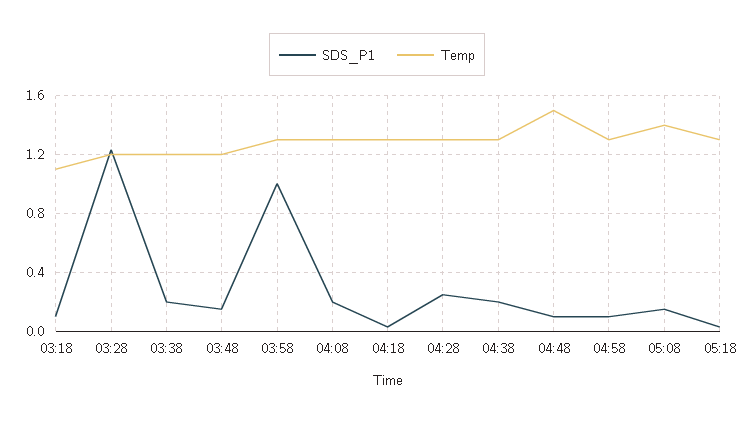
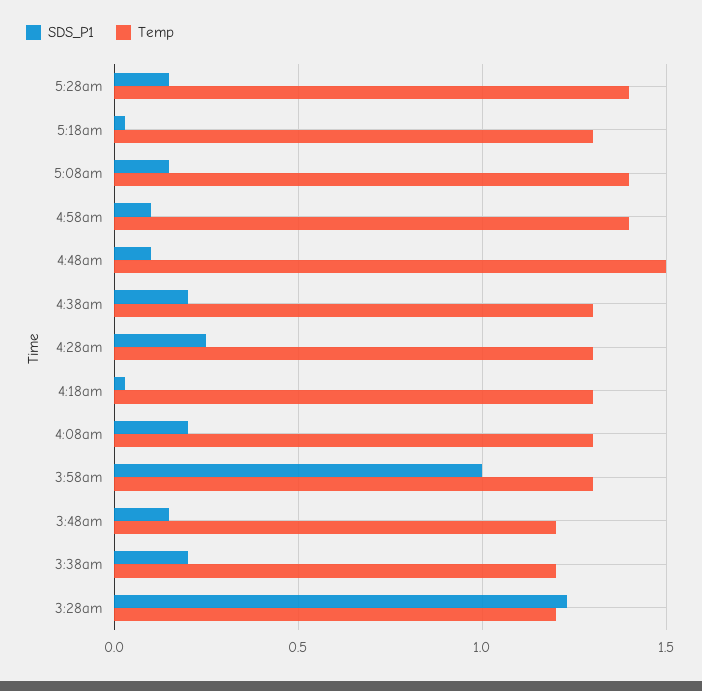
SDS_P1, 03:18: 0.1 -> none
Temp, 03:18: 1.1 -> none
Temp, 04:58: 1.3 -> 1.4
SDS_P1, 5:28am: none -> 0.15
Temp, 5:28am: none -> 1.4

